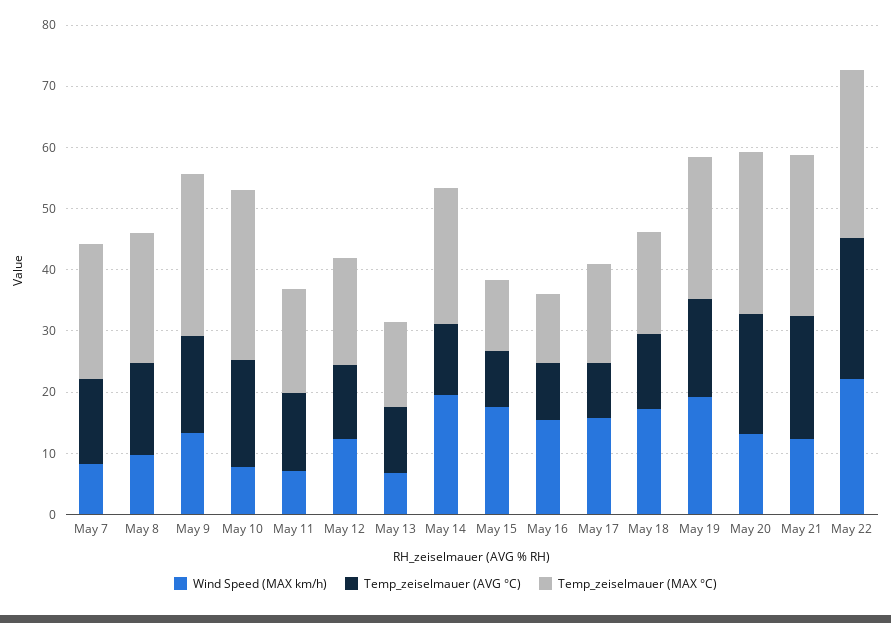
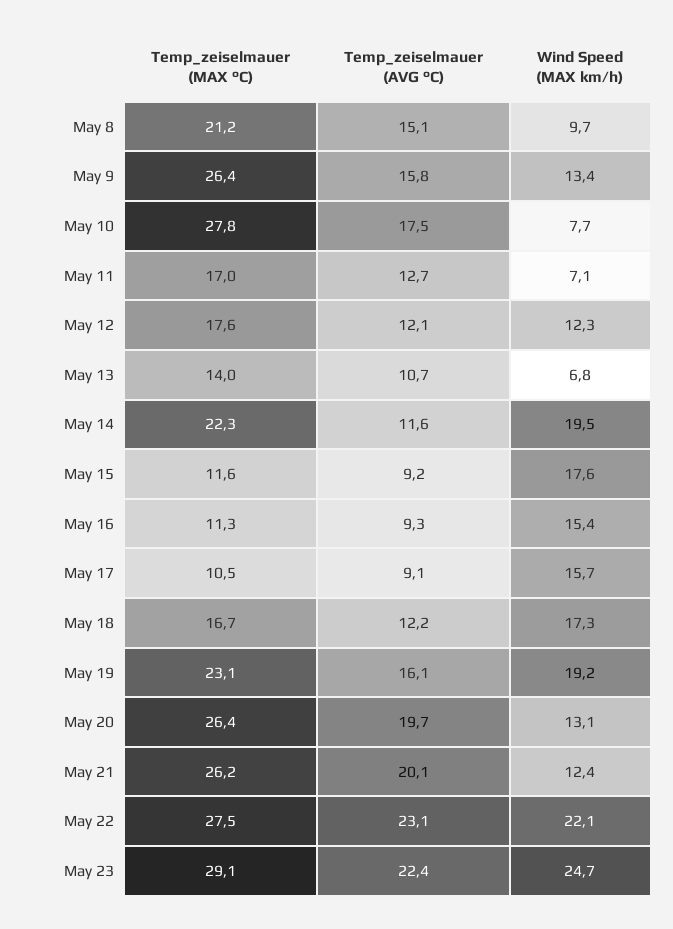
Wind Speed (MAX km/h), May 7: 8 -> none
Temp_zeiselmauer (AVG °C), May 7: 14 -> none
Temp_zeiselmauer (MAX °C), May 7: 22 -> none
Temp_zeiselmauer (MAX °C), May 17: 16 -> 10.5
Temp_zeiselmauer (MAX °C), May 23: none -> 29.1
Temp_zeiselmauer (AVG °C), May 23: none -> 22.4
Wind Speed (MAX km/h), May 23: none -> 24.7

